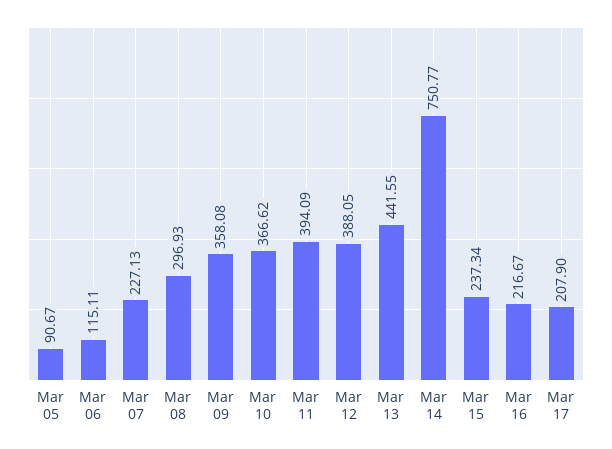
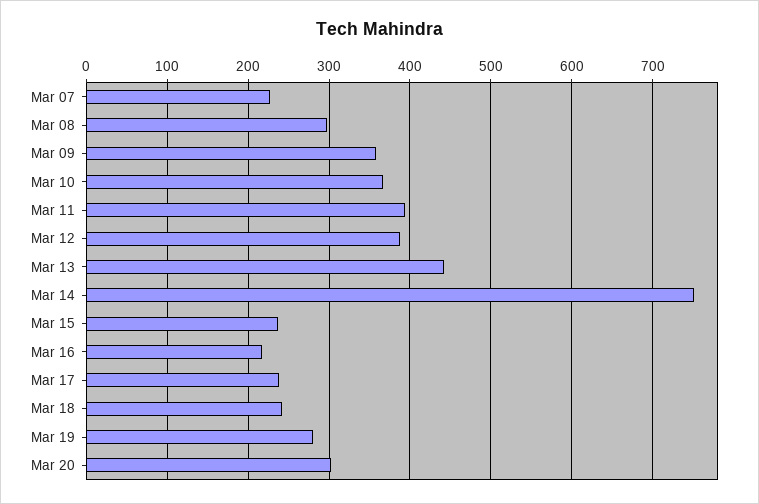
Mar 05: 90.67 -> none
Mar 06: 115.11 -> none
Mar 17: 207.9 -> 240
Mar 18: none -> 240
Mar 19: none -> 280
Mar 20: none -> 300

